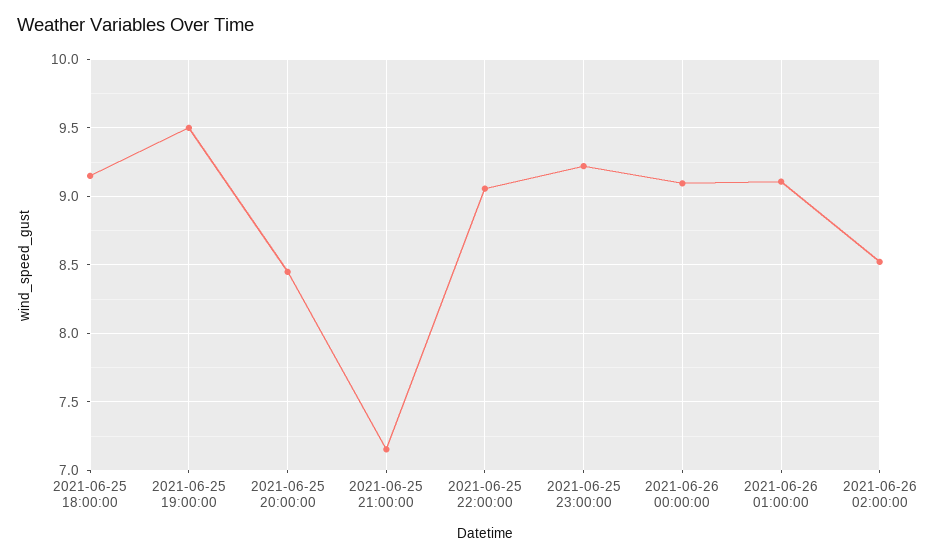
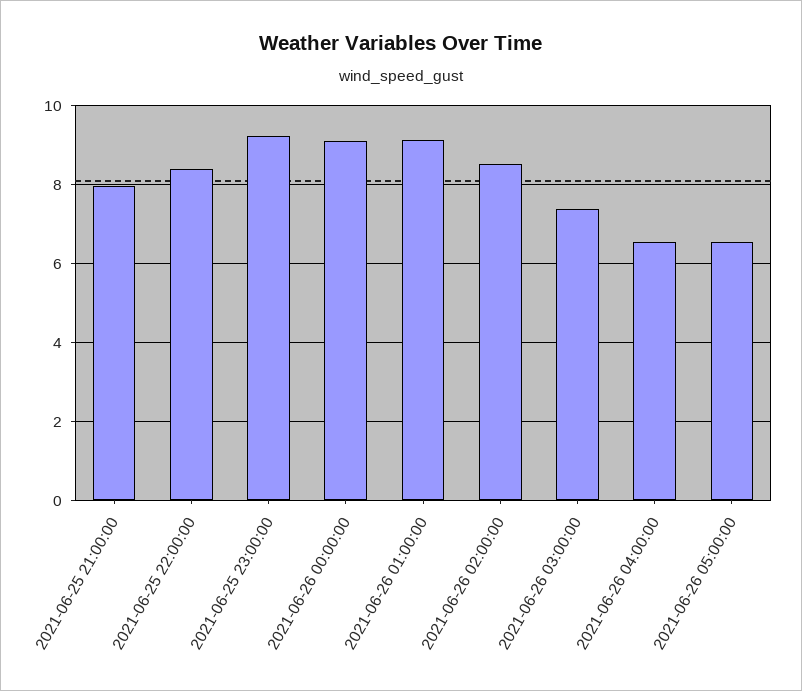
2021-06-25 18:00:00: 9.15 -> none
2021-06-25 19:00:00: 9.5 -> none
2021-06-25 20:00:00: 8.45 -> none
2021-06-25 21:00:00: 7.15 -> 8
2021-06-25 22:00:00: 9.05 -> 8.4
2021-06-26 03:00:00: none -> 7.4
2021-06-26 04:00:00: none -> 6.6
2021-06-26 05:00:00: none -> 6.6

